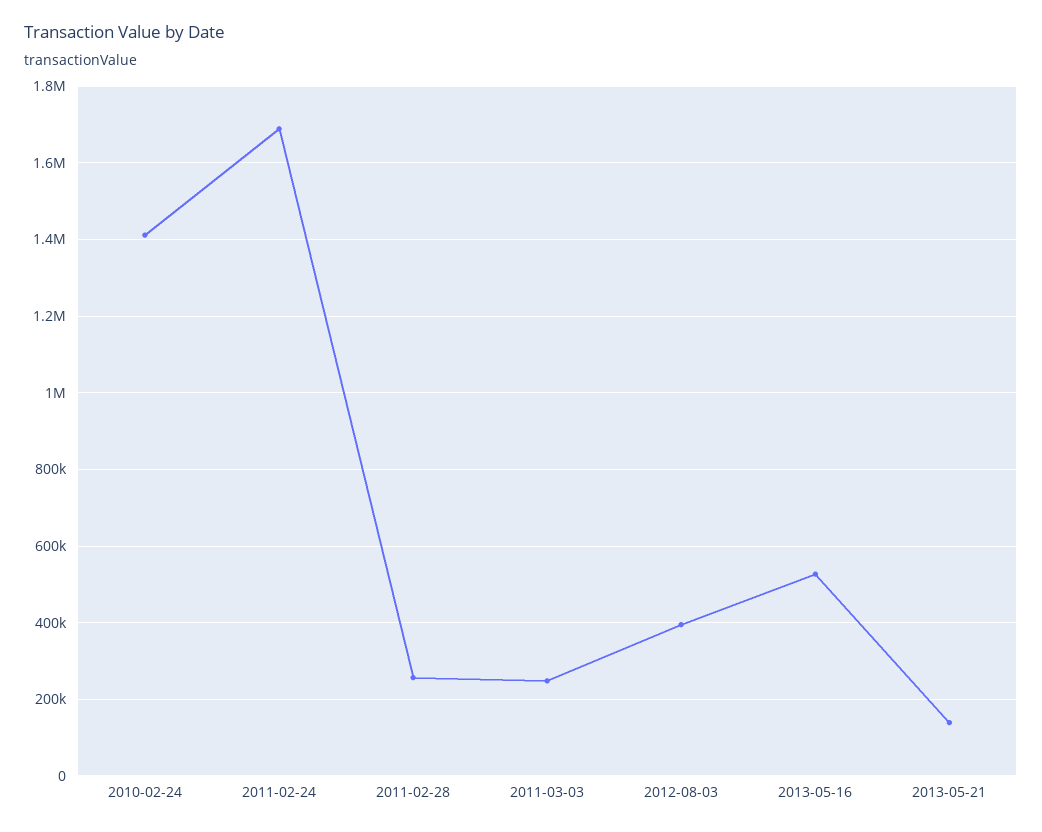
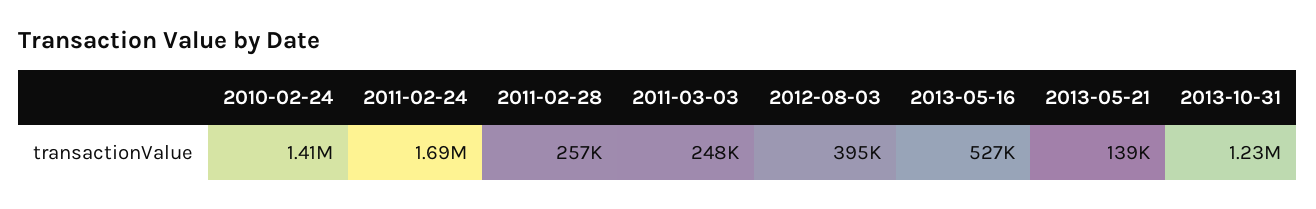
2013-10-31: none -> 1230000

